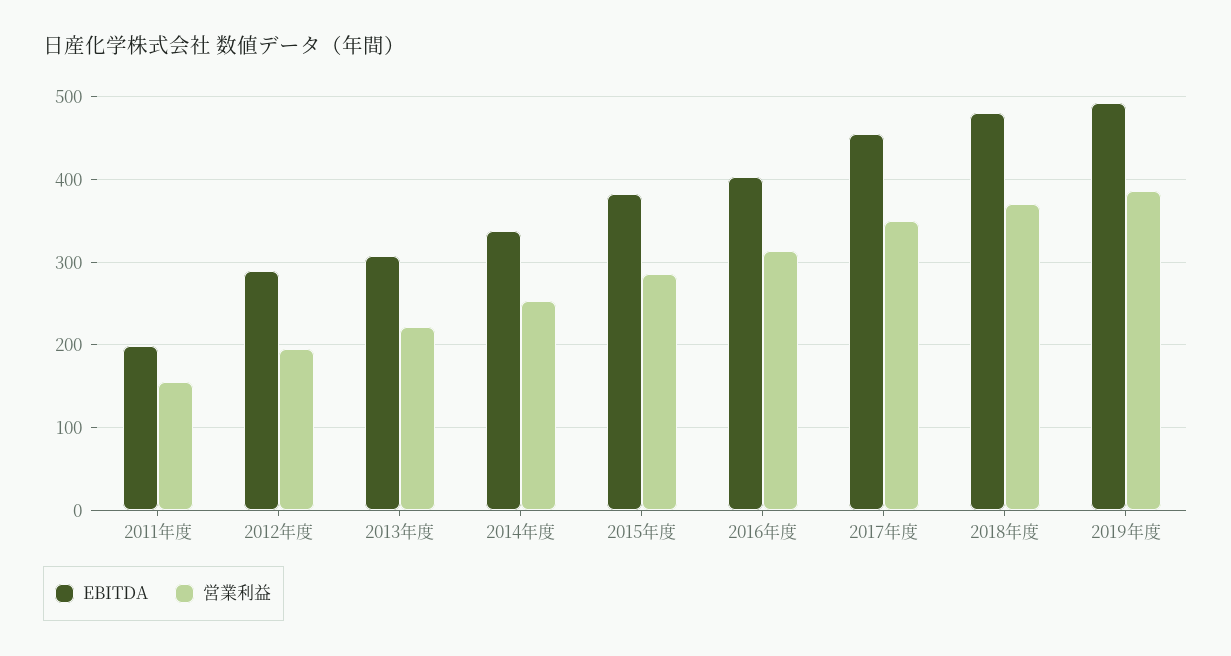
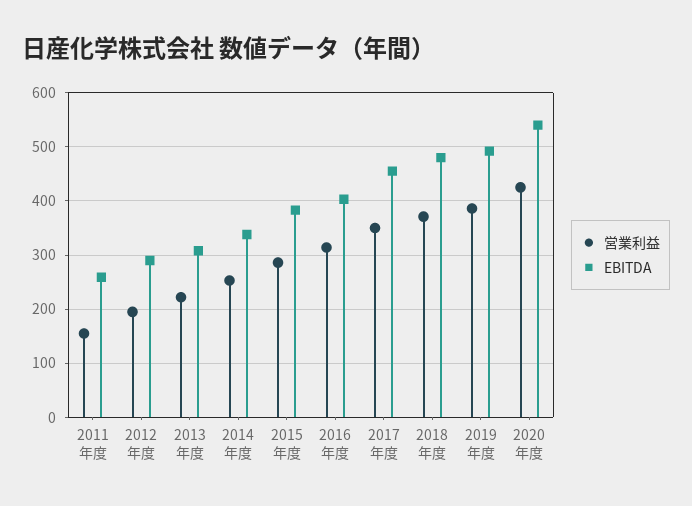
EBITDA, 2011年度: 200 -> 260
営業利益, 2020年度: none -> 420
EBITDA, 2020年度: none -> 540

